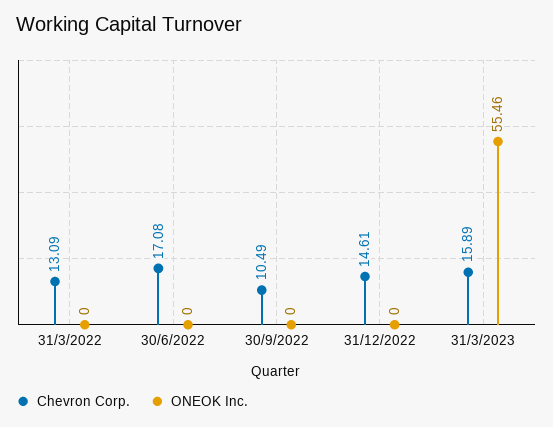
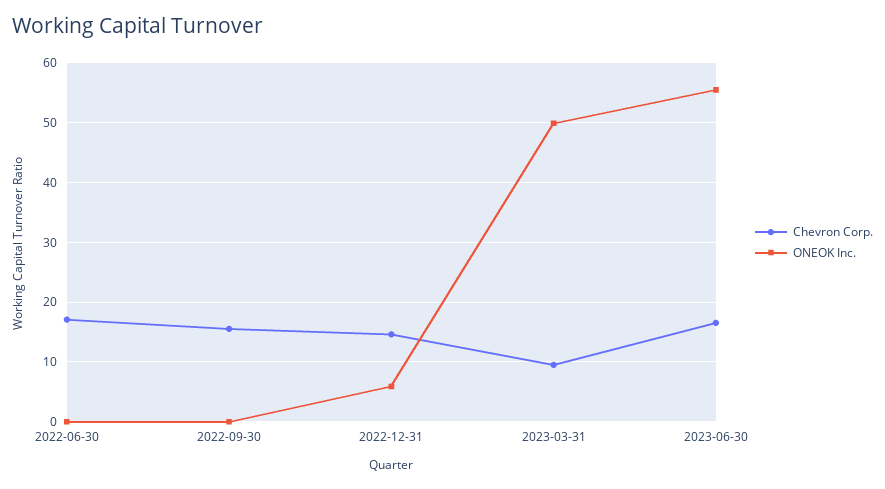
Chevron Corp., 31/3/2022: 13.09 -> none
ONEOK Inc., 31/3/2022: 0 -> none
Chevron Corp., 30/9/2022: 10.49 -> 16
ONEOK Inc., 31/12/2022: 0 -> 6
Chevron Corp., 31/3/2023: 15.89 -> 10
ONEOK Inc., 31/3/2023: 55.46 -> 50
Chevron Corp., 2023-06-30: none -> 16
ONEOK Inc., 2023-06-30: none -> 56

